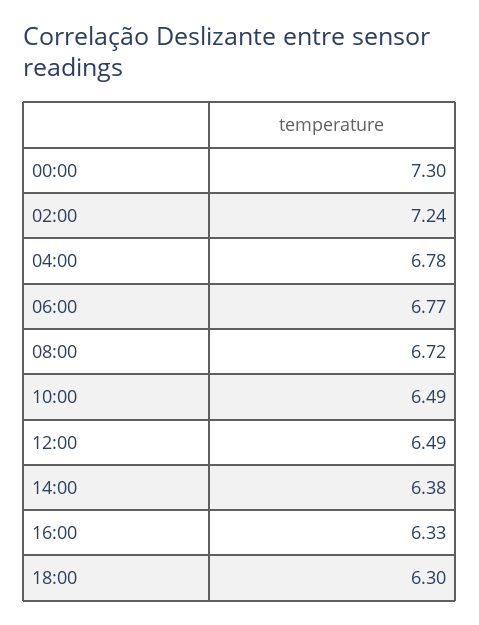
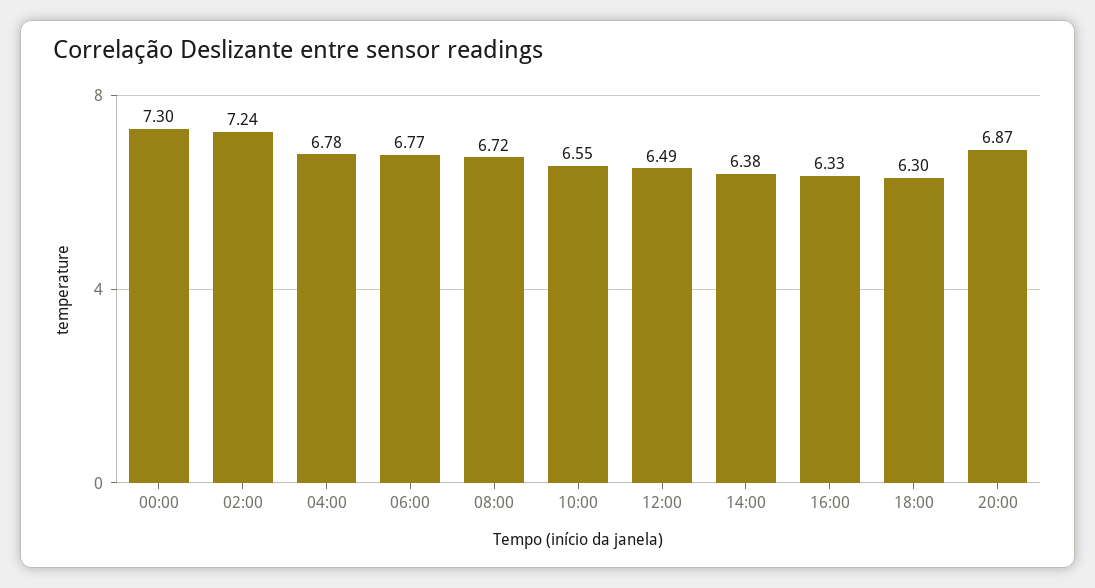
10:00: 6.49 -> 6.55
20:00: none -> 6.87

